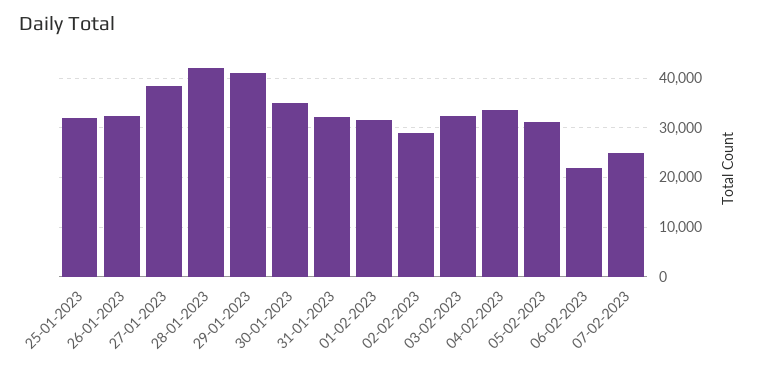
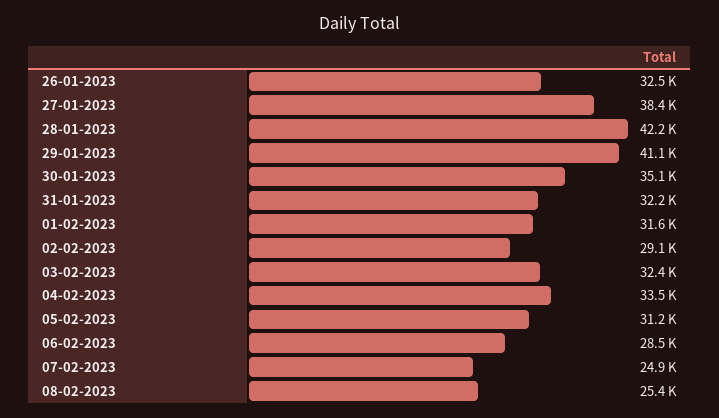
25-01-2023: 32000 -> none
06-02-2023: 22000 -> 28500
08-02-2023: none -> 25400

